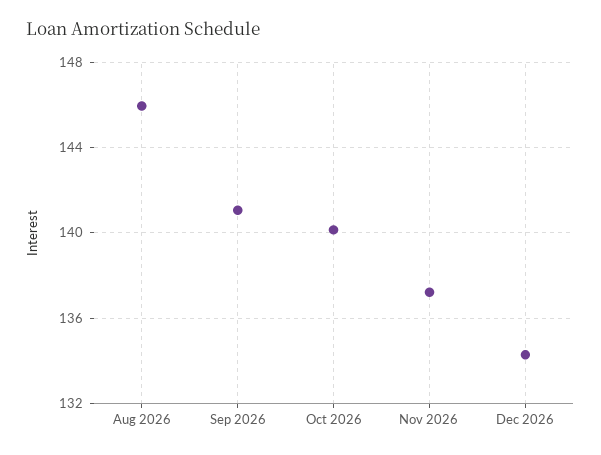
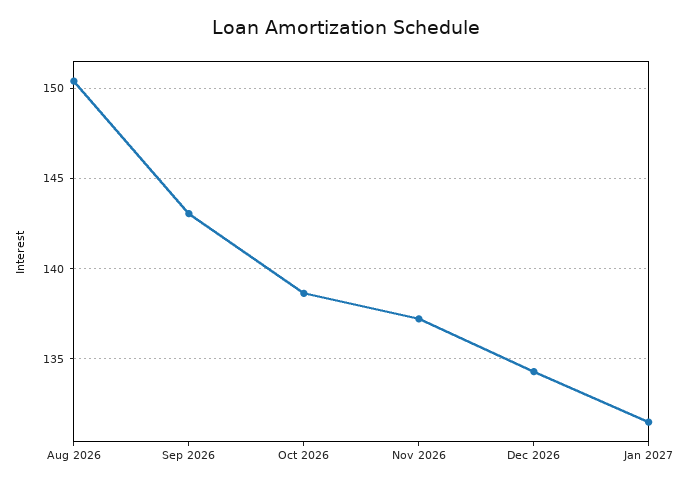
Aug 2026: 146 -> 150.5
Sep 2026: 141 -> 143
Oct 2026: 140 -> 138.5
Jan 2027: none -> 131.5

